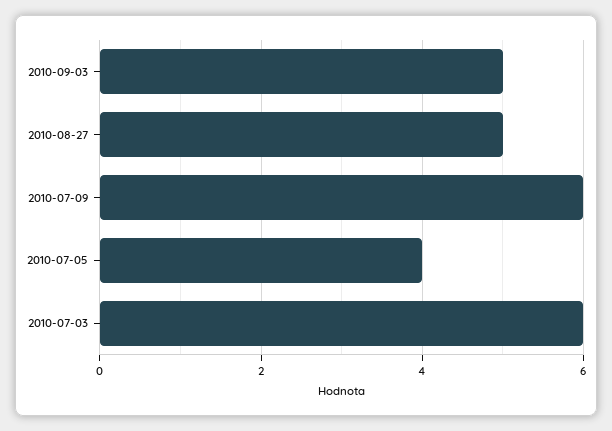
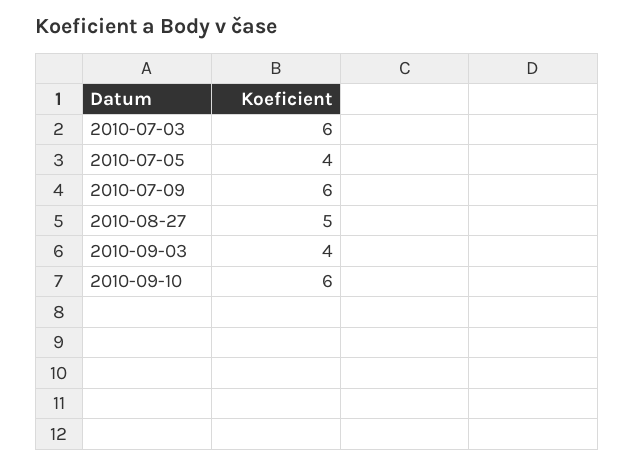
2010-09-03: 5 -> 4
2010-09-10: none -> 6

